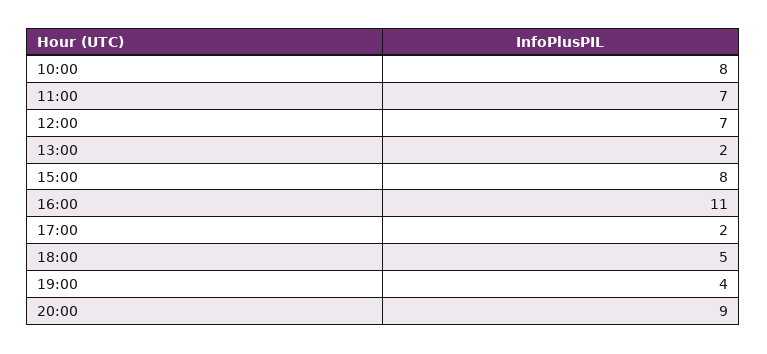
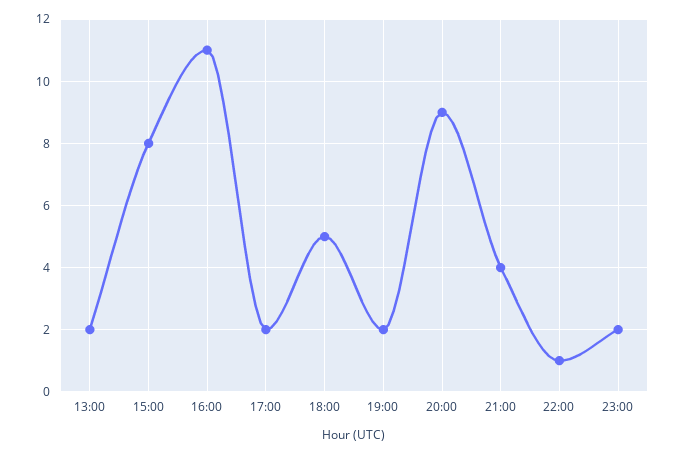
10:00: 8 -> none
11:00: 7 -> none
12:00: 7 -> none
19:00: 4 -> 2
21:00: none -> 4
22:00: none -> 1
23:00: none -> 2

